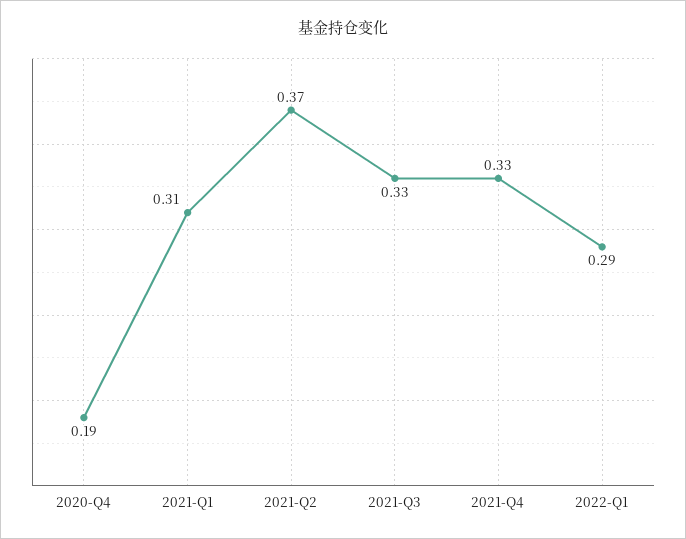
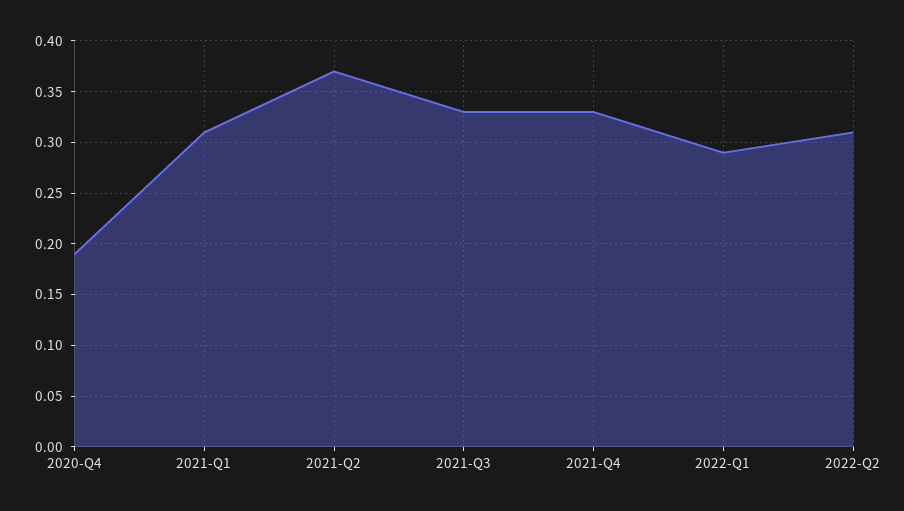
2022-Q2: none -> 0.31

